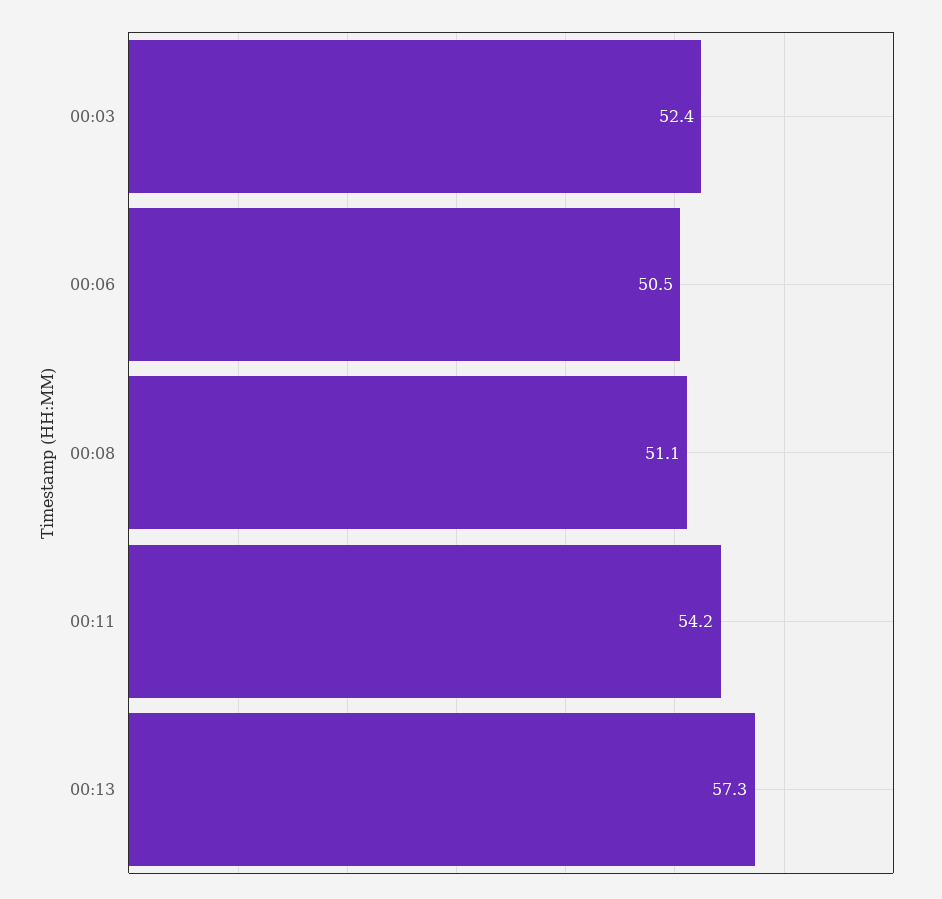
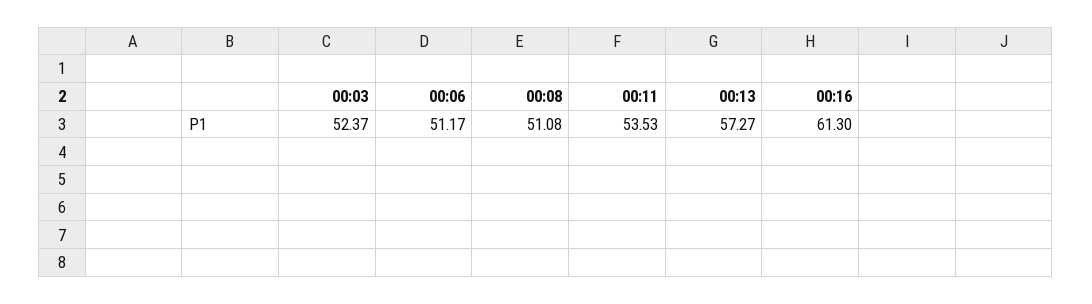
00:06: 50.5 -> 51.17
00:11: 54.2 -> 53.53
00:16: none -> 61.3

